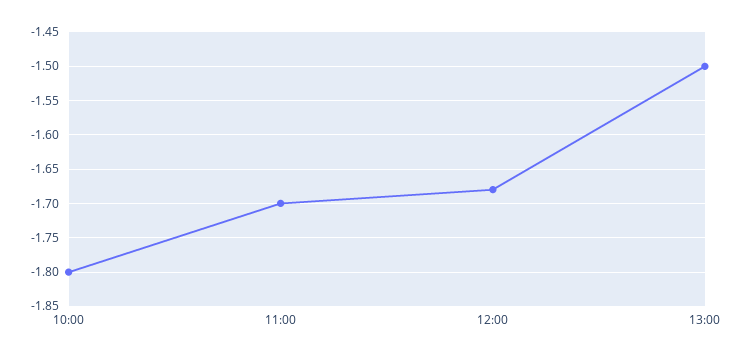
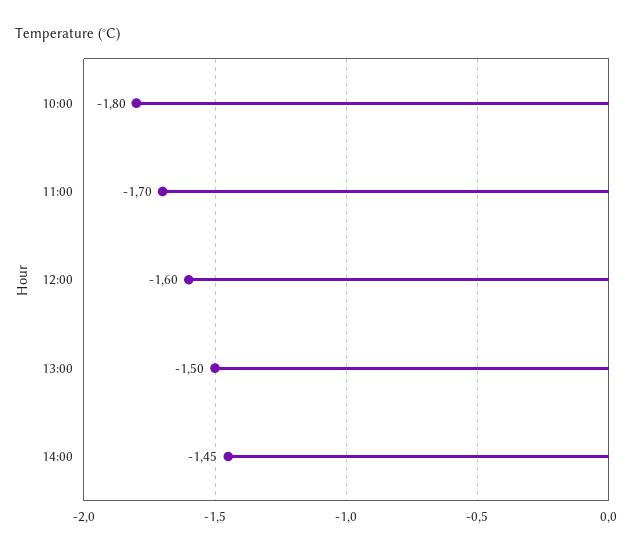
12:00: -1.68 -> -1.6
14:00: none -> -1.45

